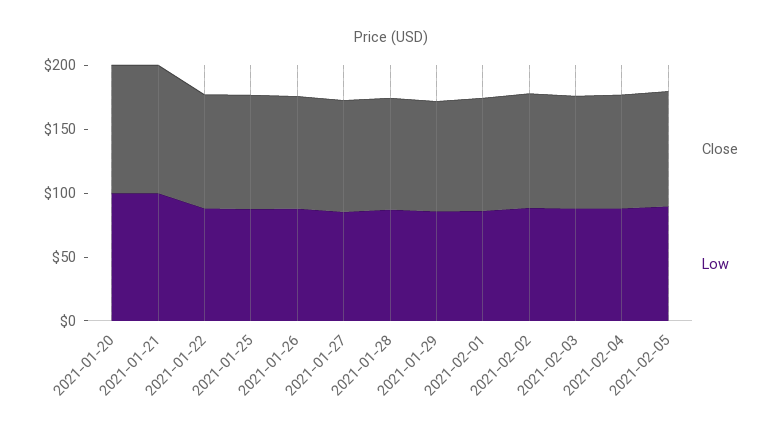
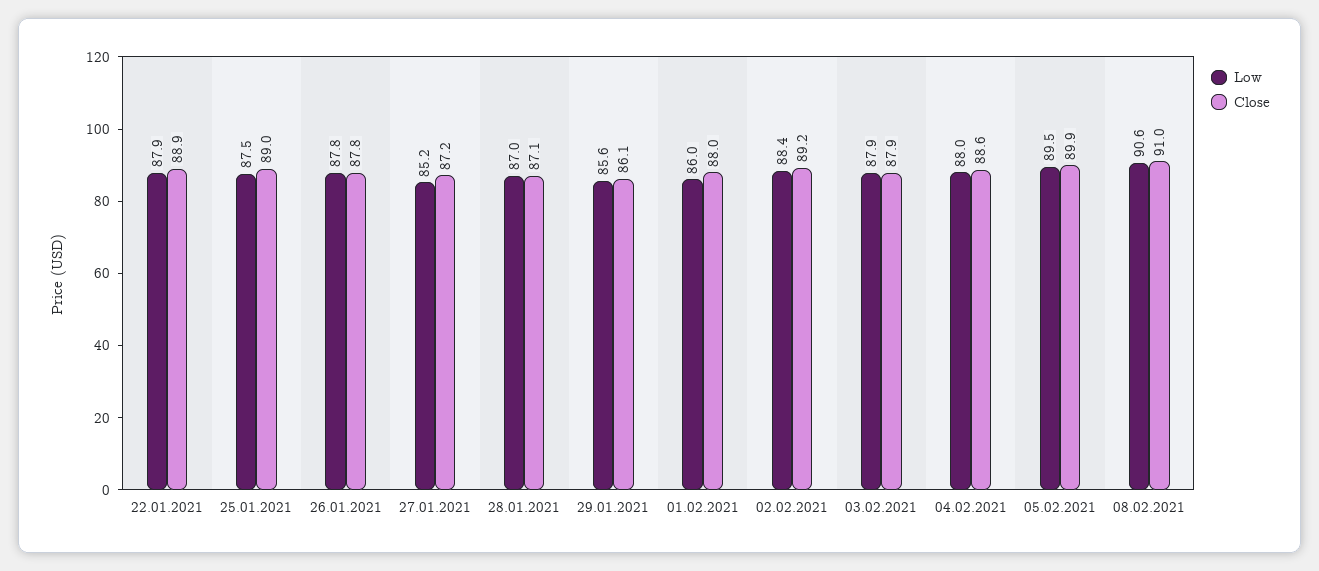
Close, 2021-01-20: 100 -> none
Low, 2021-01-20: 100 -> none
Close, 2021-01-21: 100 -> none
Low, 2021-01-21: 100 -> none
Low, 08.02.2021: none -> 90.6
Close, 08.02.2021: none -> 91

